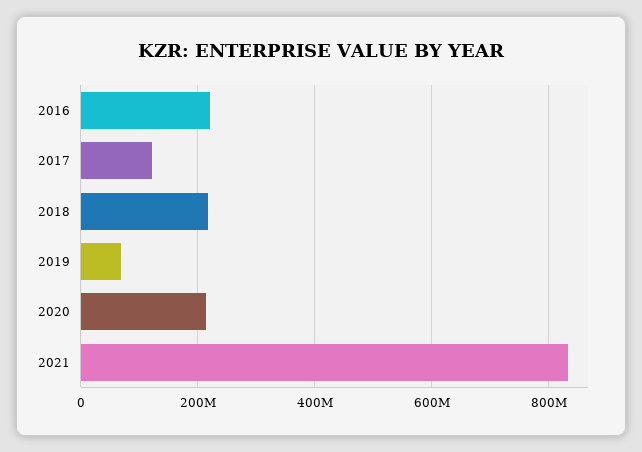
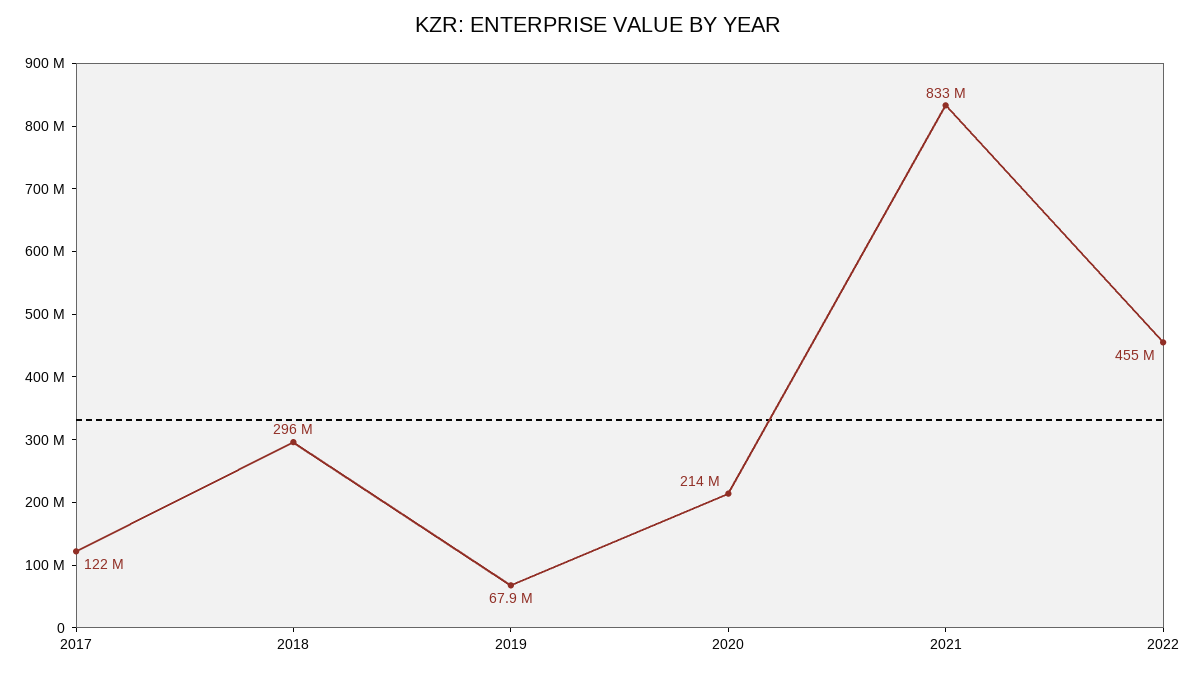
2016: 220000000 -> none
2018: 220000000 -> 296000000
2022: none -> 455000000

